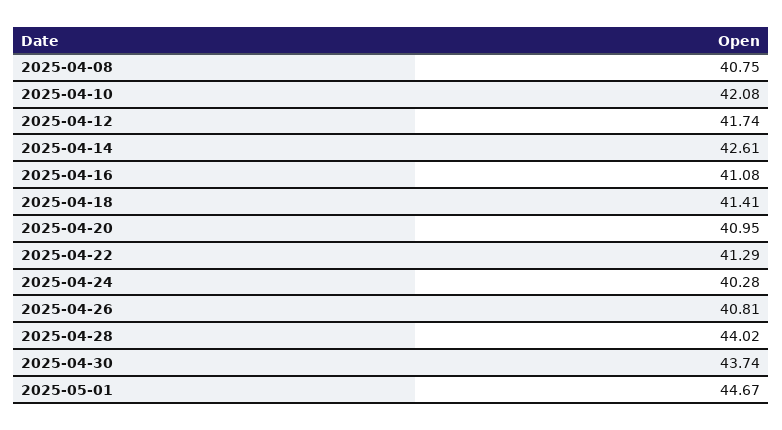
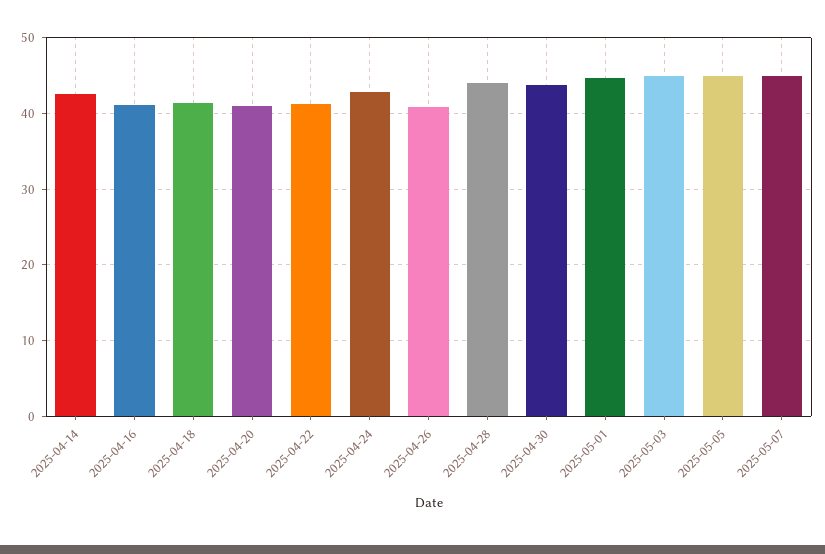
2025-04-08: 40.75 -> none
2025-04-10: 42.08 -> none
2025-04-12: 41.74 -> none
2025-04-24: 40.28 -> 43
2025-05-03: none -> 45
2025-05-05: none -> 45
2025-05-07: none -> 45

